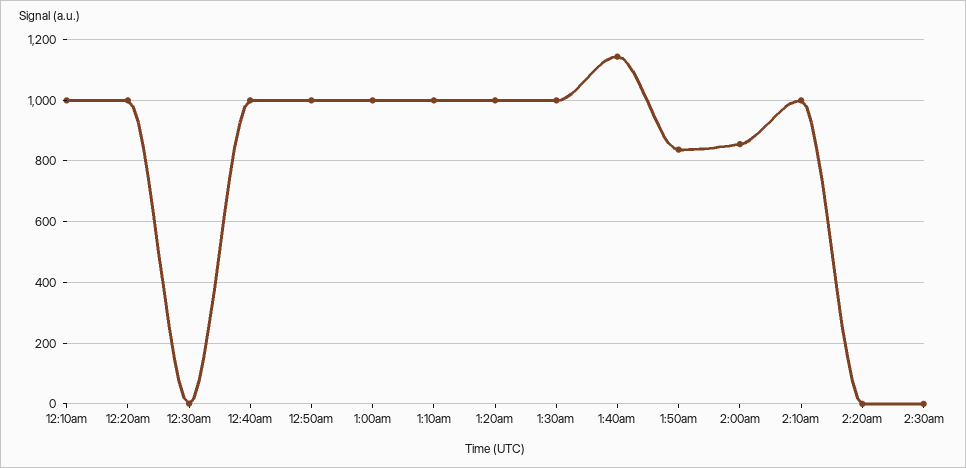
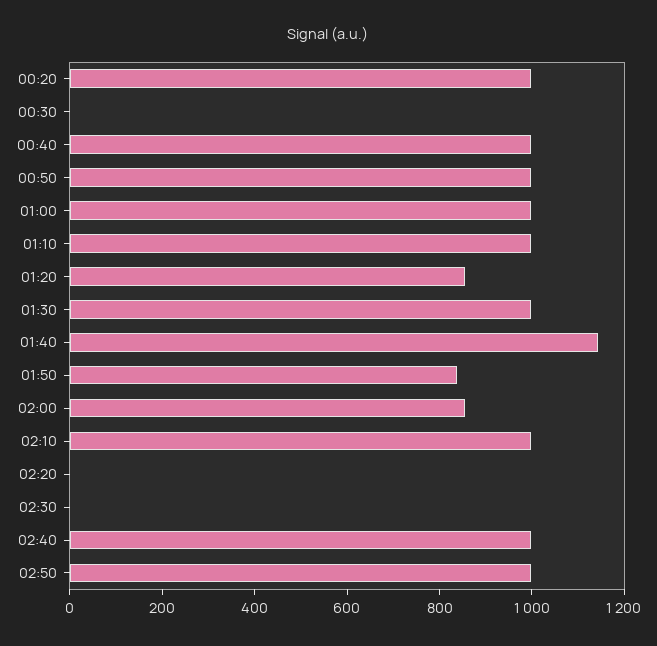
12:10am: 1000 -> none
1:20am: 1000 -> 850
02:40: none -> 1000
02:50: none -> 1000

